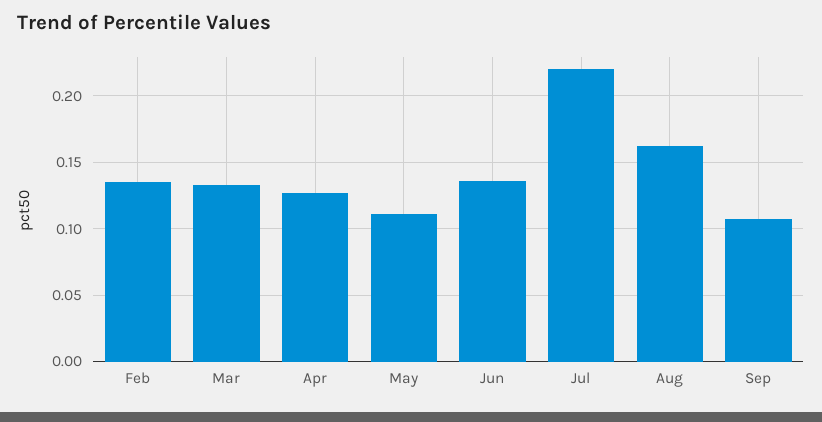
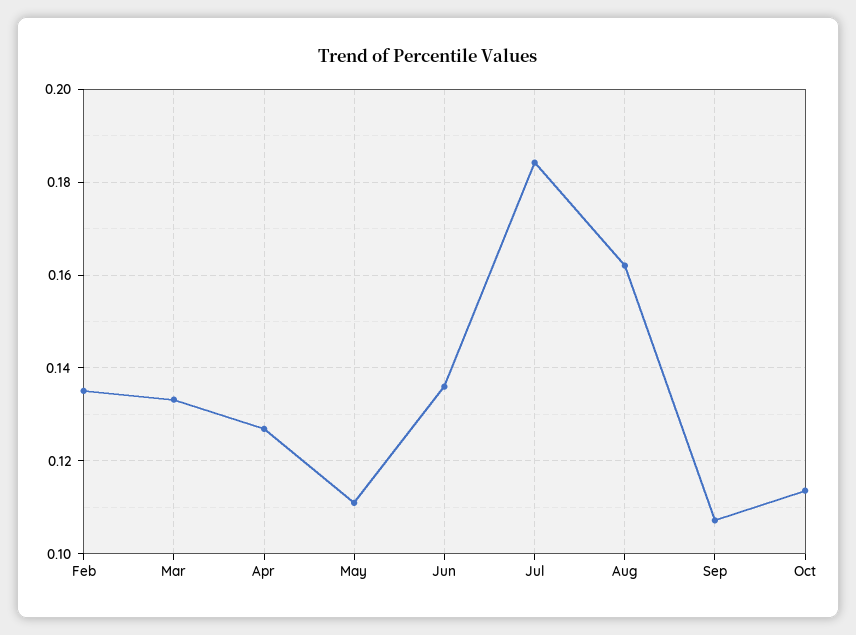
Jul: 0.22 -> 0.184
Oct: none -> 0.114

